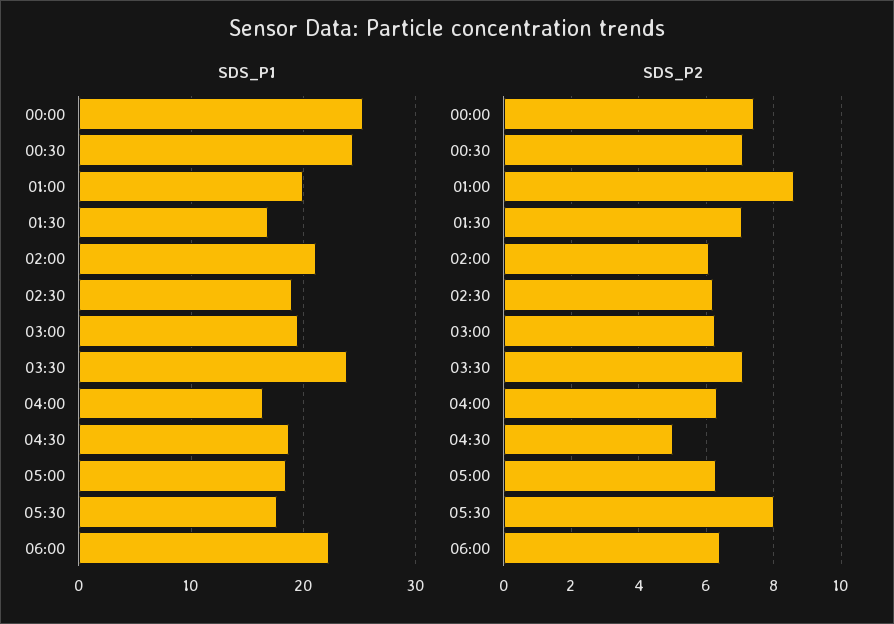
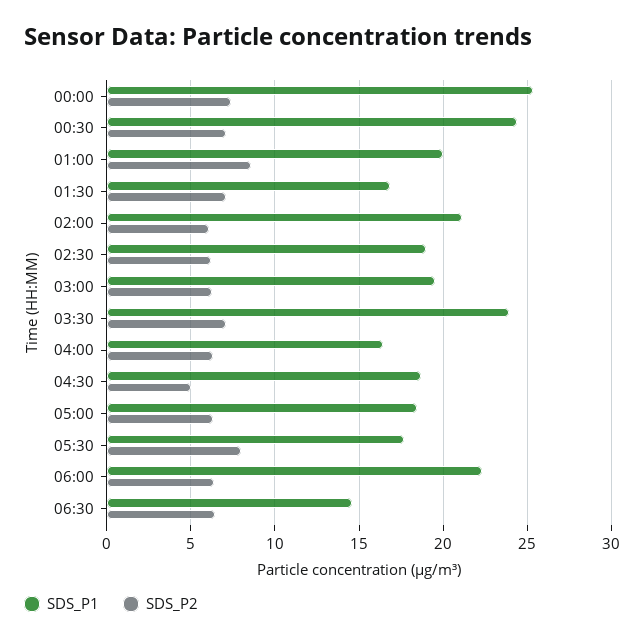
SDS_P1, 06:30: none -> 14.5
SDS_P2, 06:30: none -> 6.5

